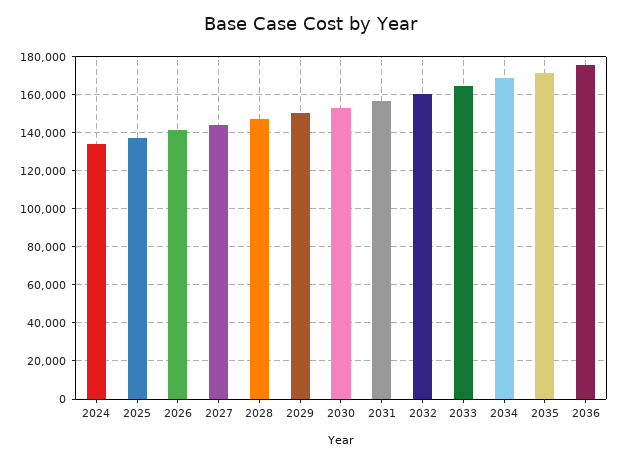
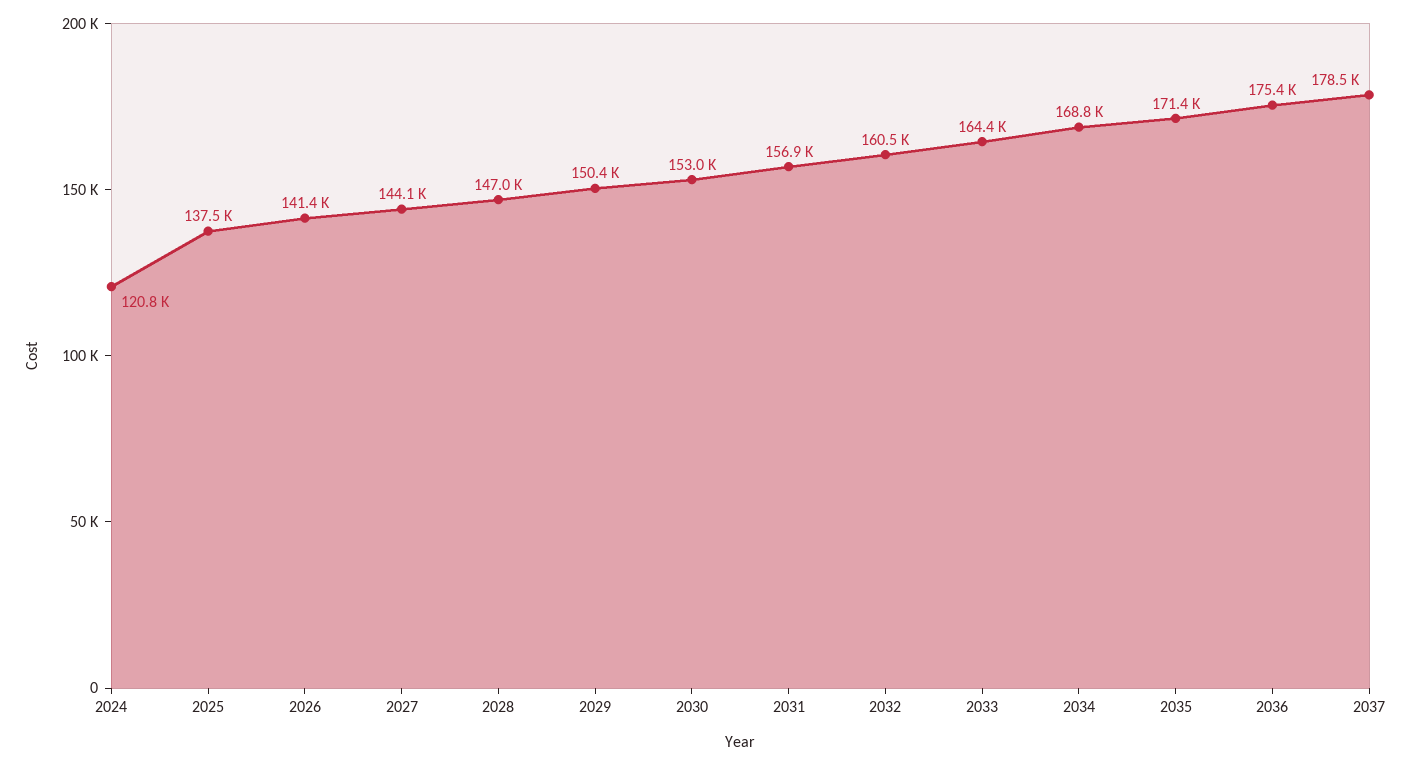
2024: 135000 -> 120800
2037: none -> 178500

